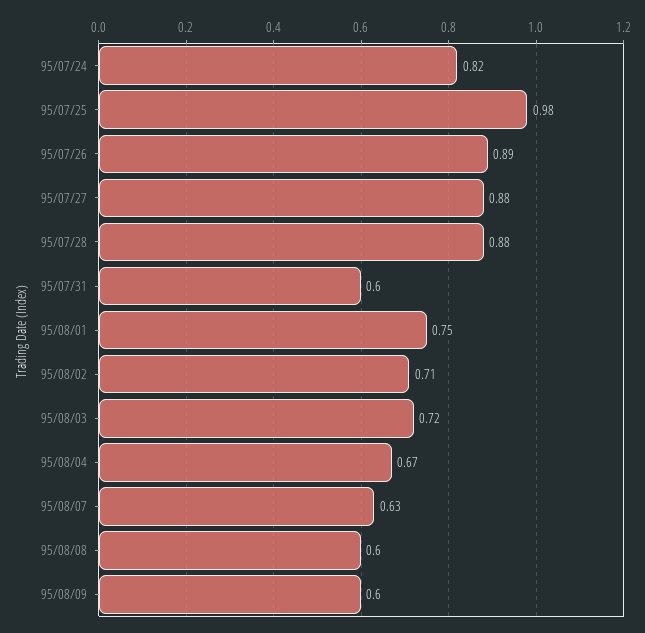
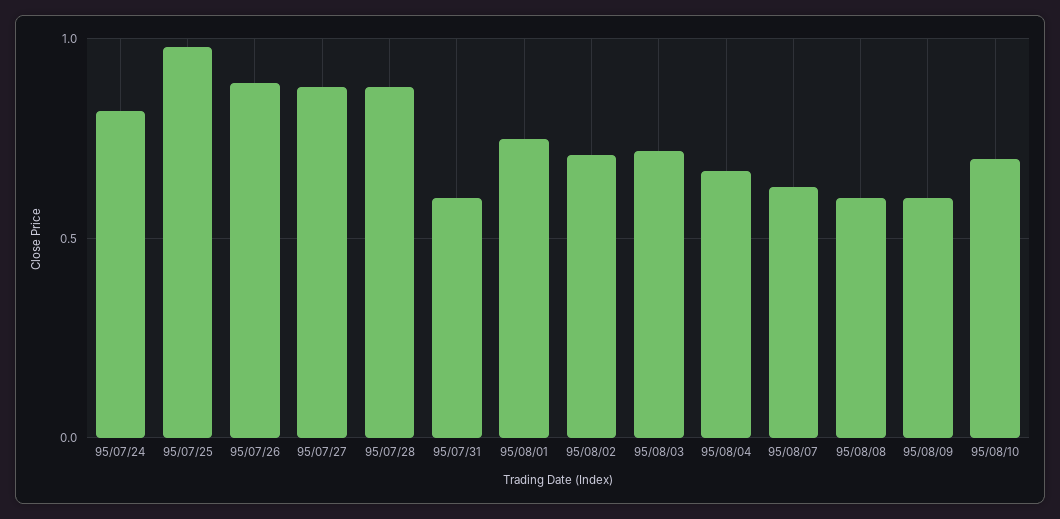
95/08/10: none -> 0.7

